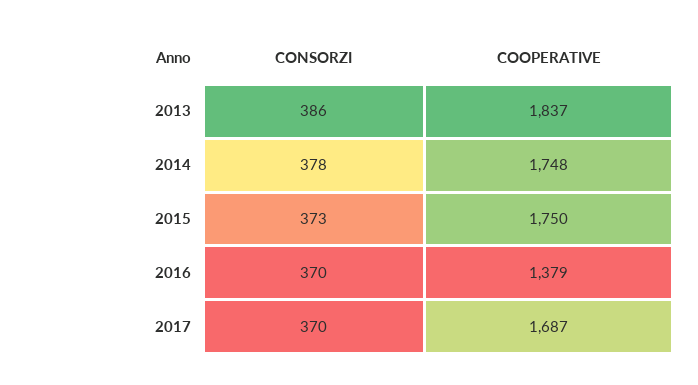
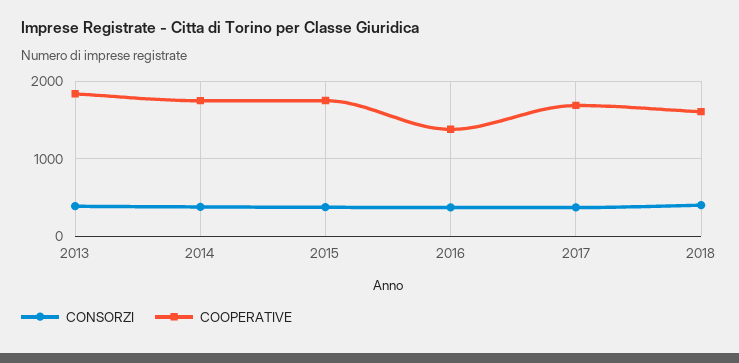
CONSORZI, 2018: none -> 400
COOPERATIVE, 2018: none -> 1600

